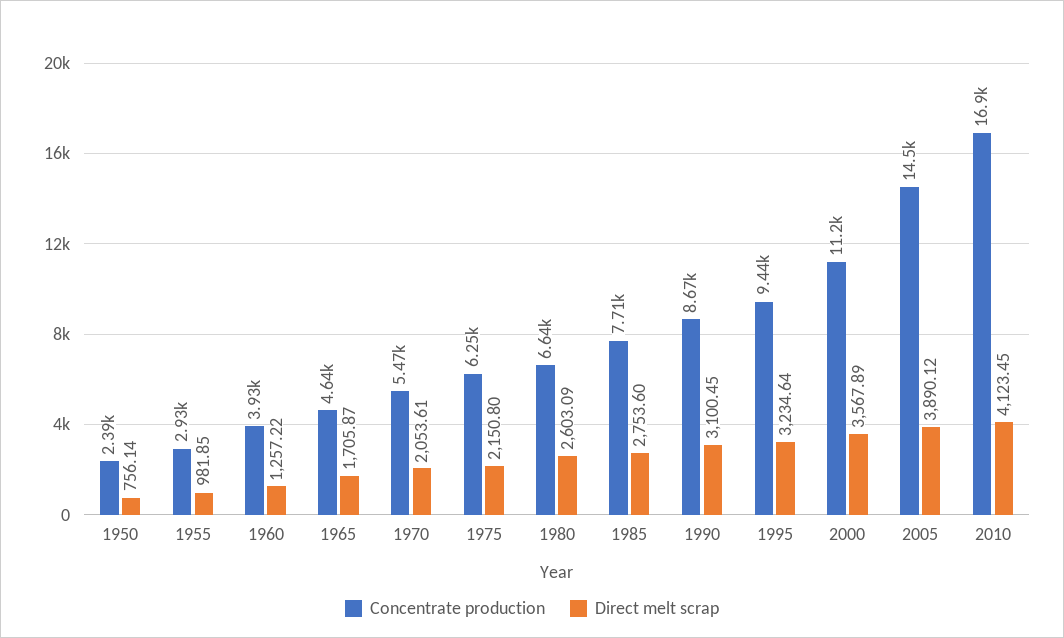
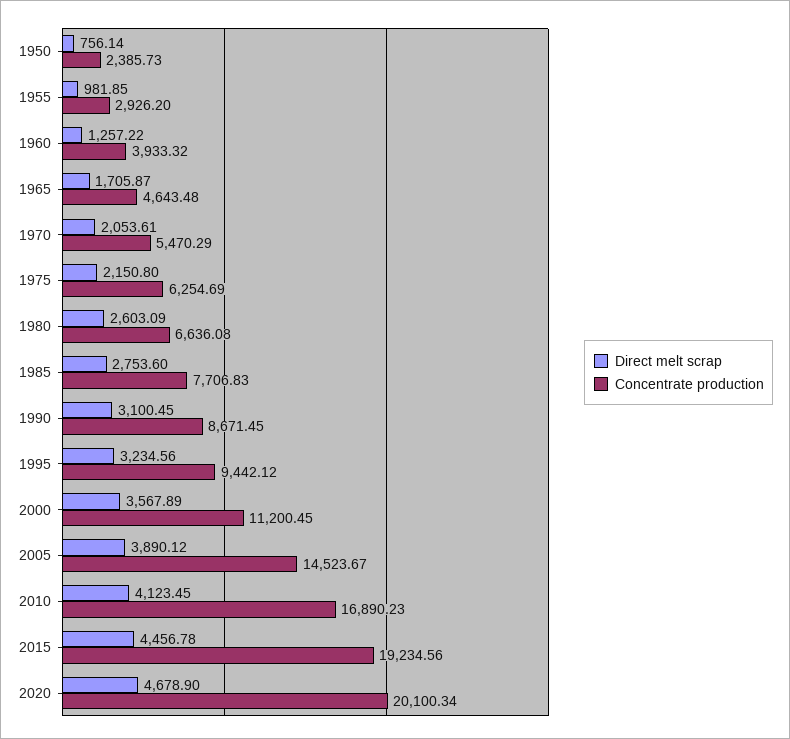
Direct melt scrap, 1995: 3234.64 -> 3234.56
Direct melt scrap, 2015: none -> 4456.78
Concentrate production, 2015: none -> 19234.56
Direct melt scrap, 2020: none -> 4678.9
Concentrate production, 2020: none -> 20100.34

